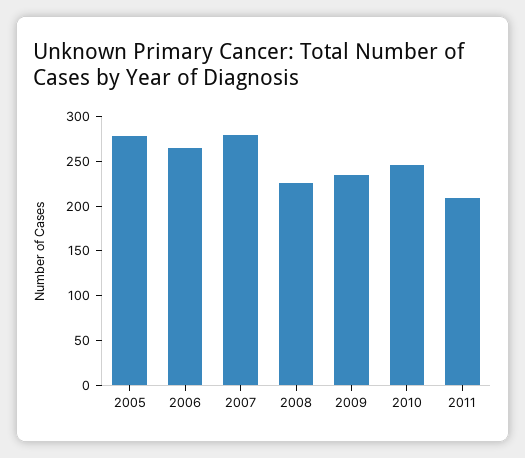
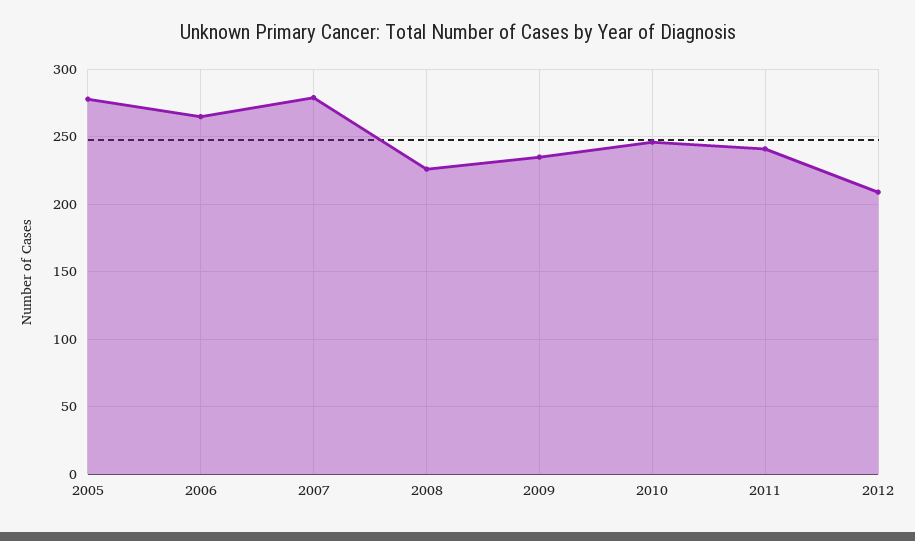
2011: 210 -> 240
2012: none -> 210

